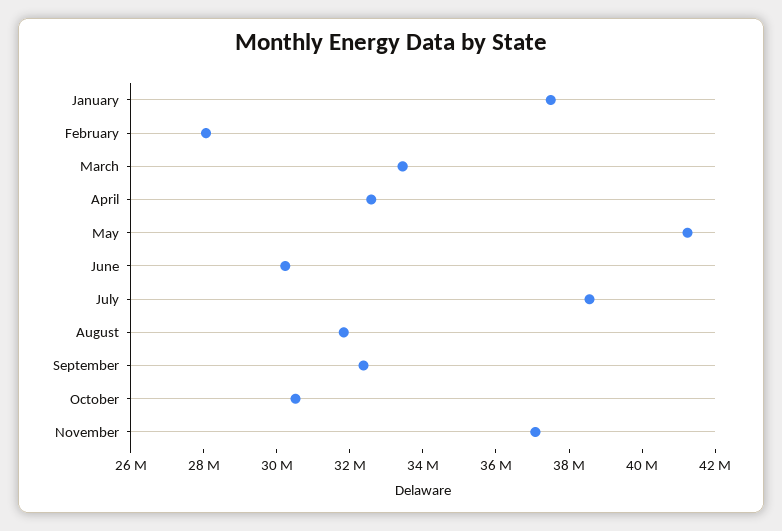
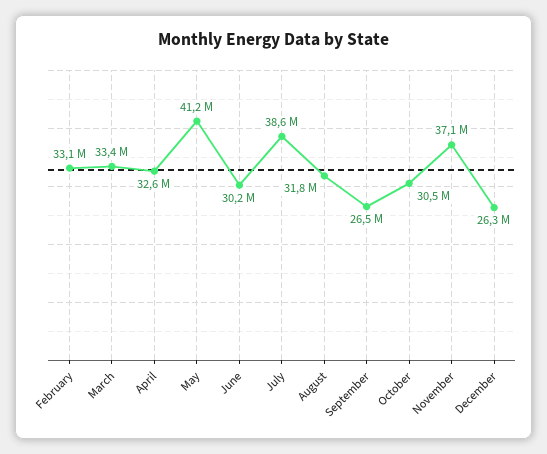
January: 37500000 -> none
February: 28000000 -> 33100000
September: 32500000 -> 26500000
December: none -> 26300000

